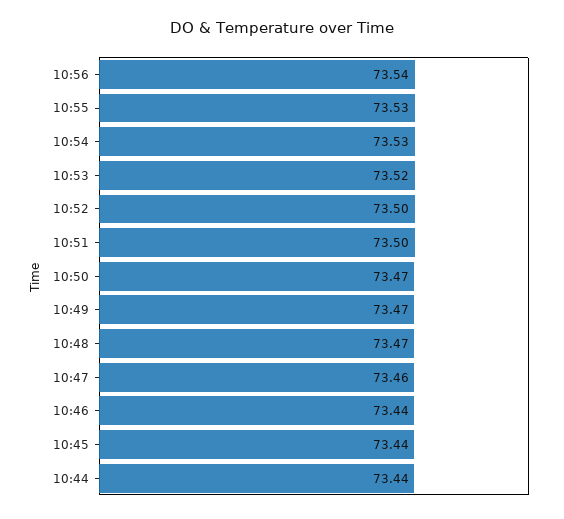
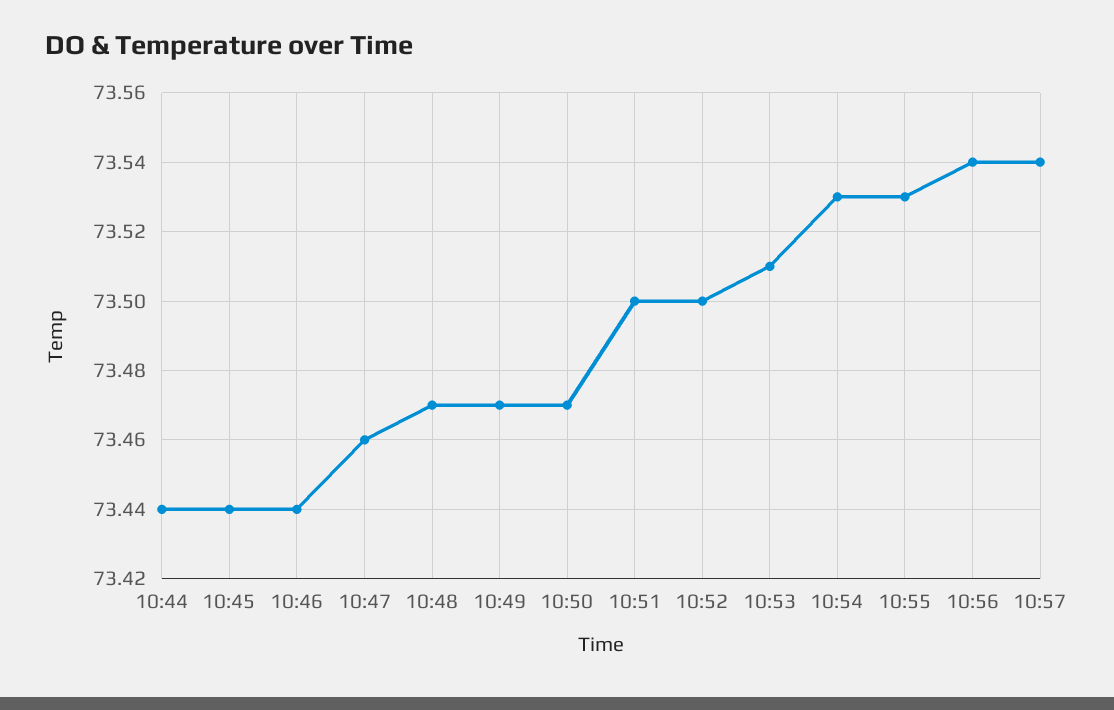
10:53: 73.52 -> 73.51
10:57: none -> 73.54

